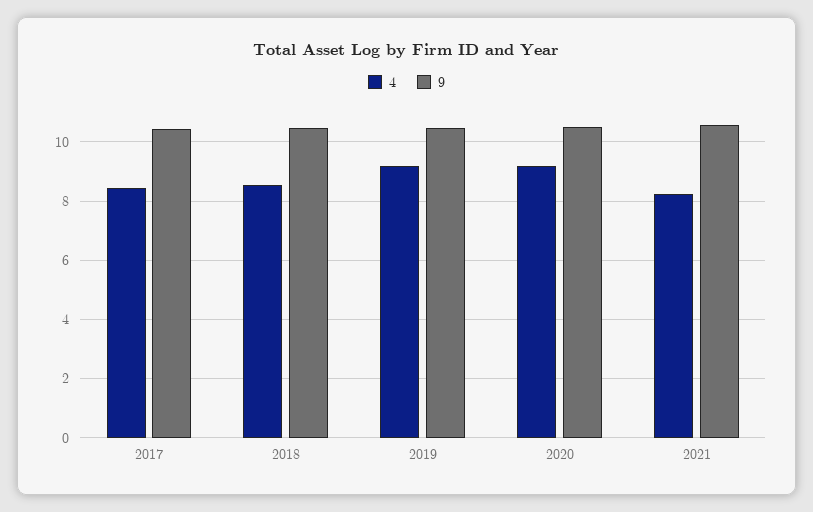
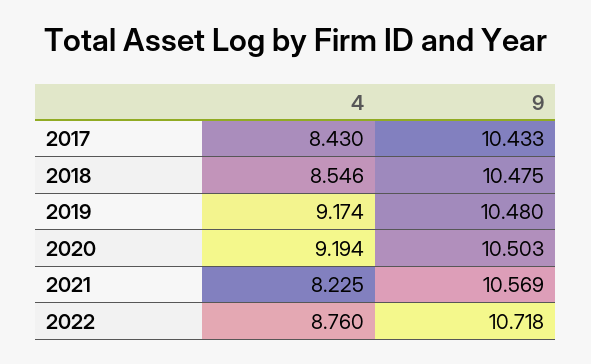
4, 2022: none -> 8.76
9, 2022: none -> 10.718

